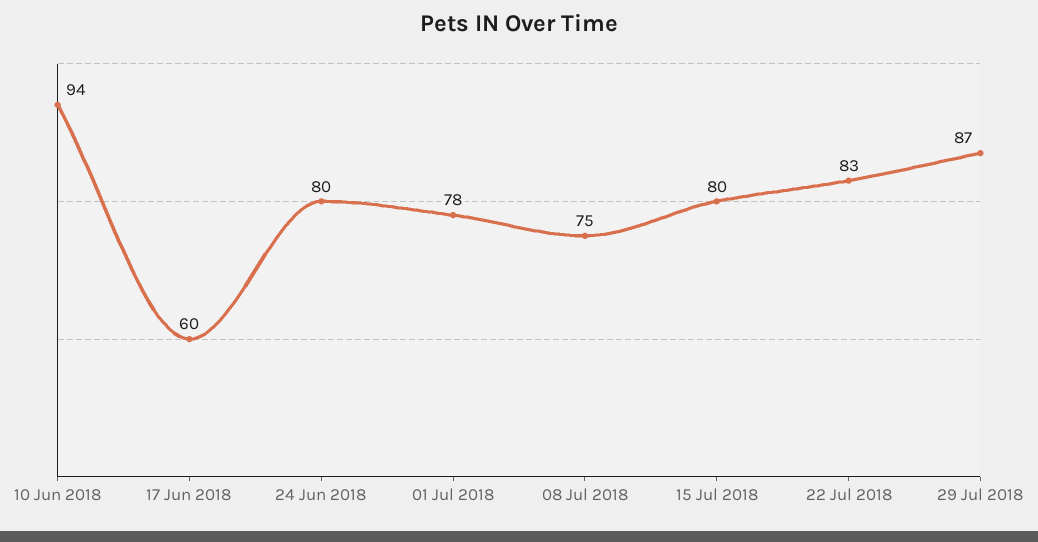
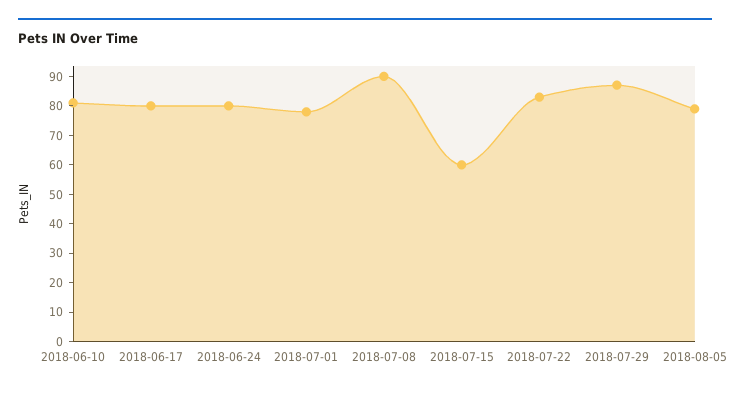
10 Jun 2018: 94 -> 80
17 Jun 2018: 60 -> 80
08 Jul 2018: 75 -> 90
15 Jul 2018: 80 -> 60
2018-08-05: none -> 80

